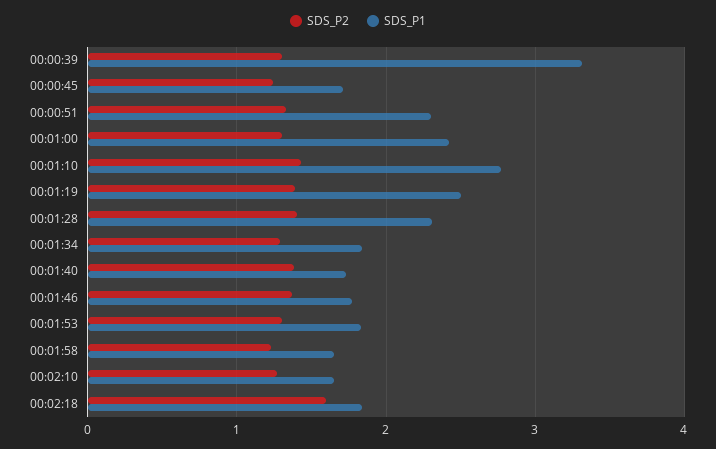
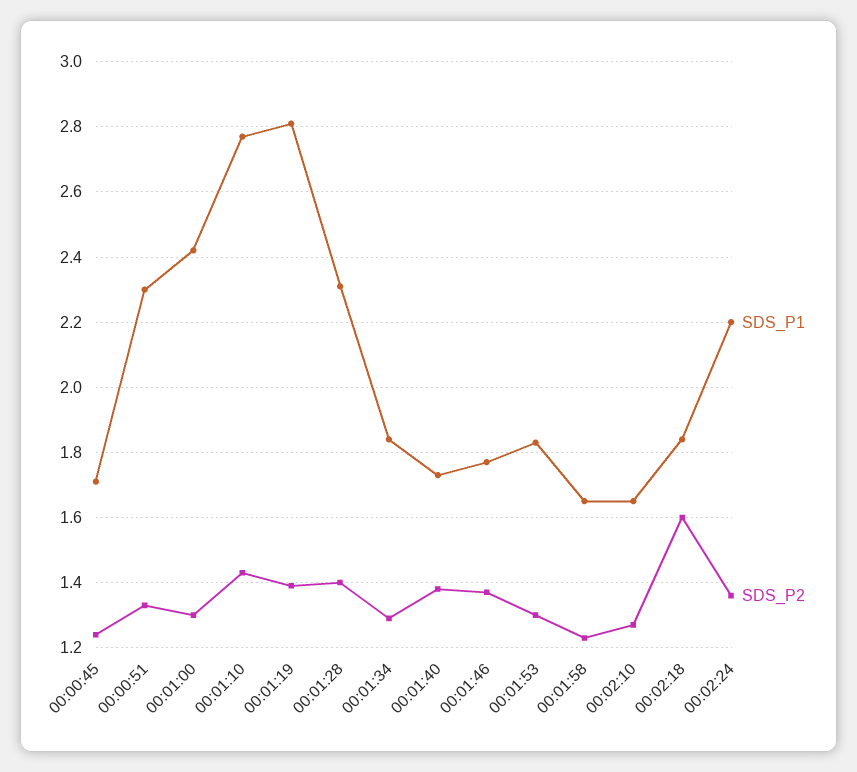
SDS_P2, 00:00:39: 1.3 -> none
SDS_P1, 00:00:39: 3.3 -> none
SDS_P1, 00:01:19: 2.5 -> 2.8
SDS_P1, 00:02:24: none -> 2.2
SDS_P2, 00:02:24: none -> 1.35

